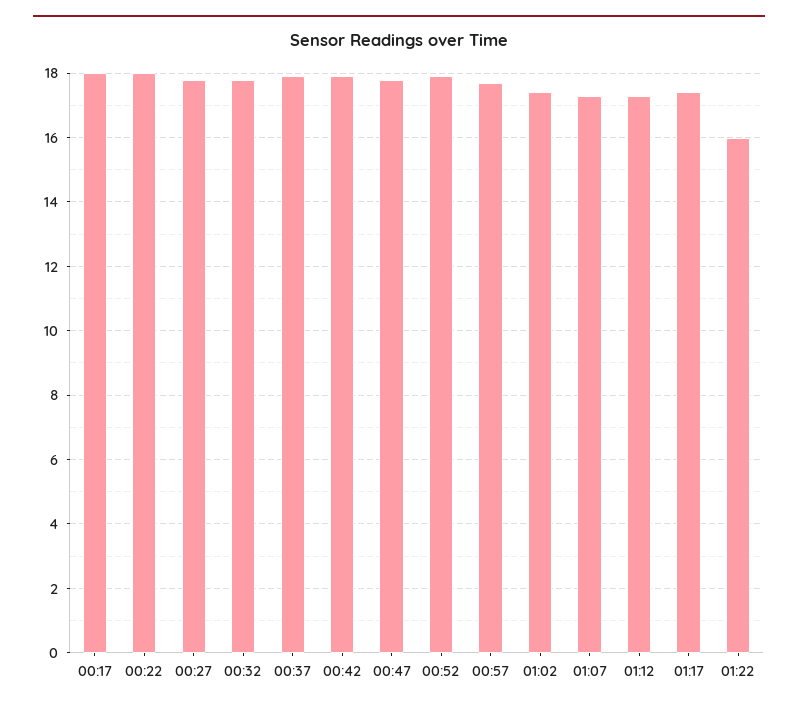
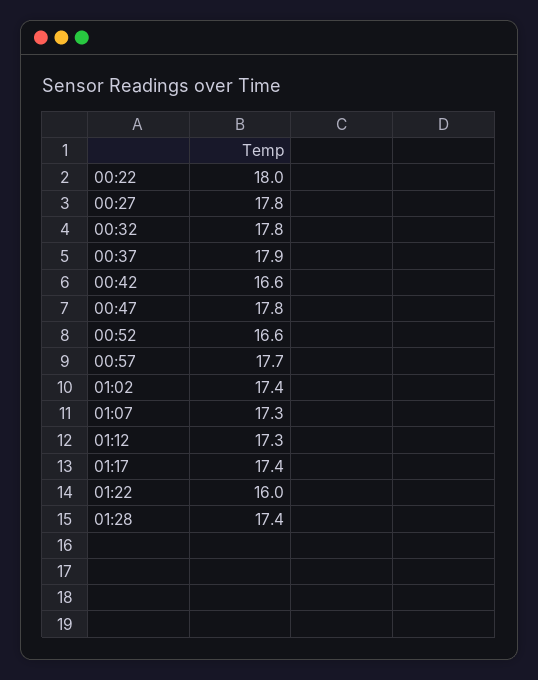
00:17: 18 -> none
00:42: 18 -> 16.6
00:52: 18 -> 16.6
01:28: none -> 17.4

